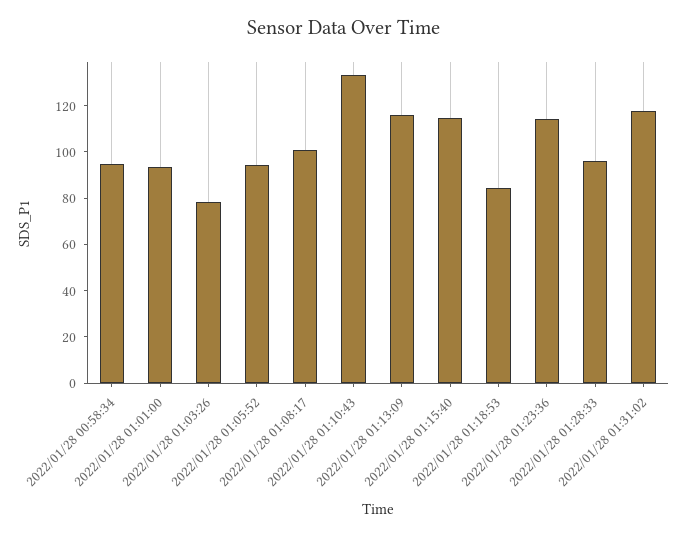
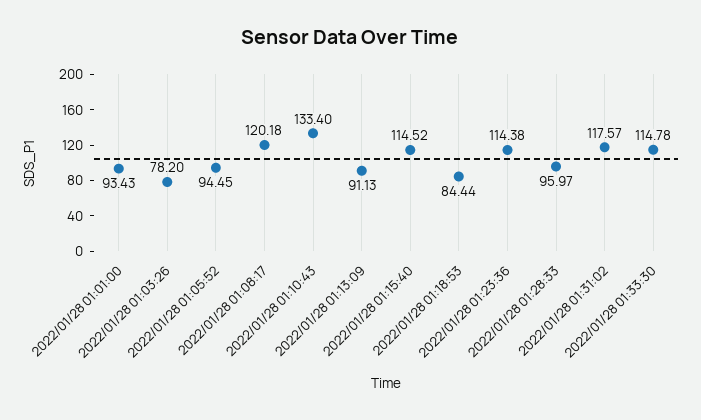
2022/01/28 00:58:34: 95 -> none
2022/01/28 01:08:17: 100 -> 120.18
2022/01/28 01:13:09: 115 -> 91.13
2022/01/28 01:33:30: none -> 114.78

